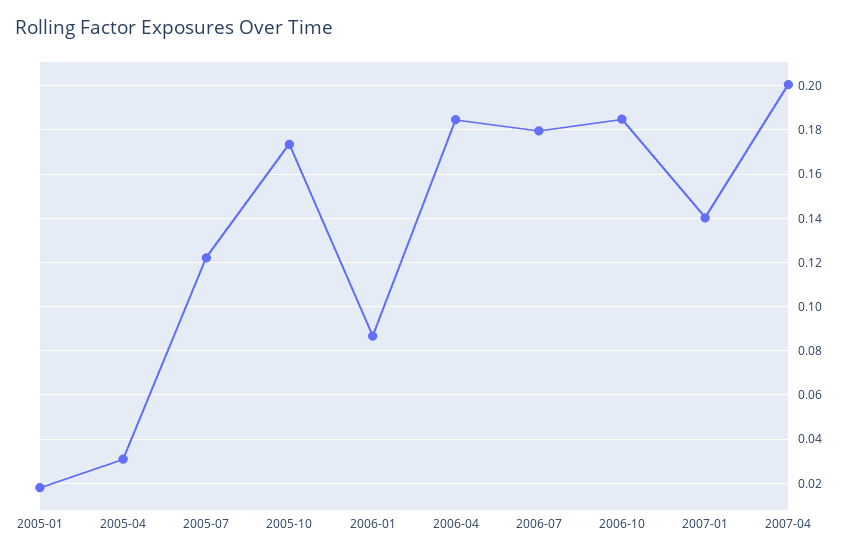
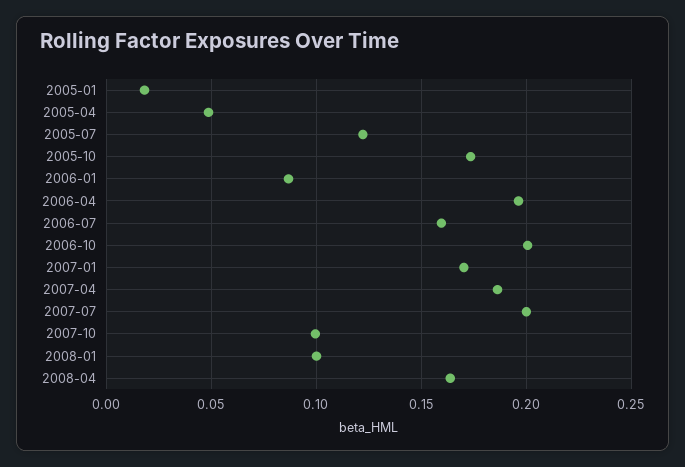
2005-04: 0.03 -> 0.05
2006-04: 0.185 -> 0.195
2006-07: 0.18 -> 0.16
2006-10: 0.185 -> 0.2
2007-01: 0.14 -> 0.17
2007-04: 0.2 -> 0.185
2007-07: none -> 0.2
2007-10: none -> 0.1
2008-01: none -> 0.1
2008-04: none -> 0.165

